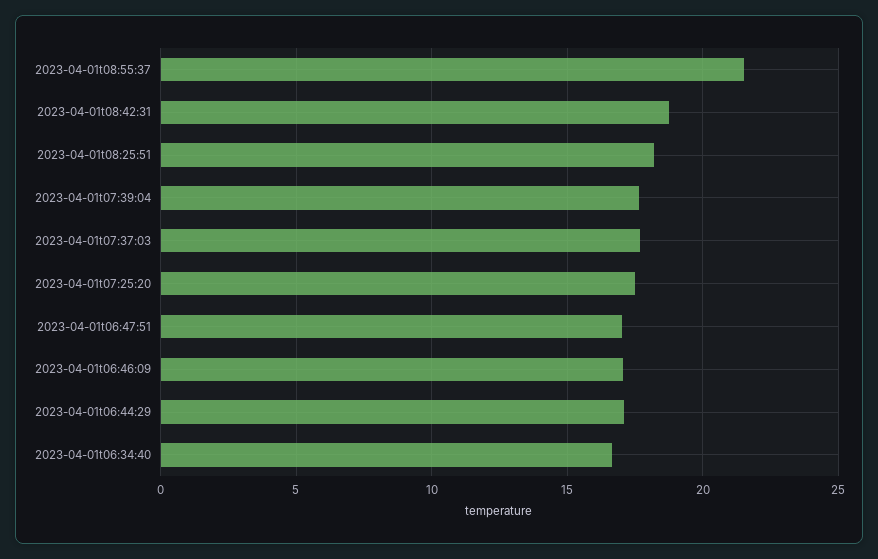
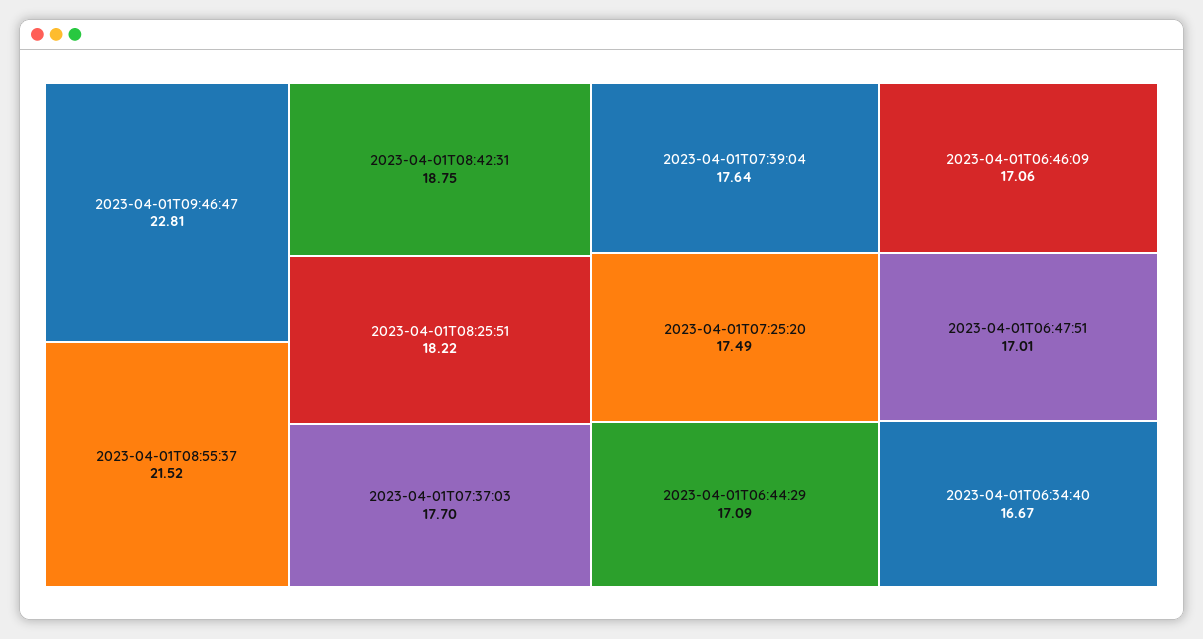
2023-04-01T09:46:47: none -> 22.81

